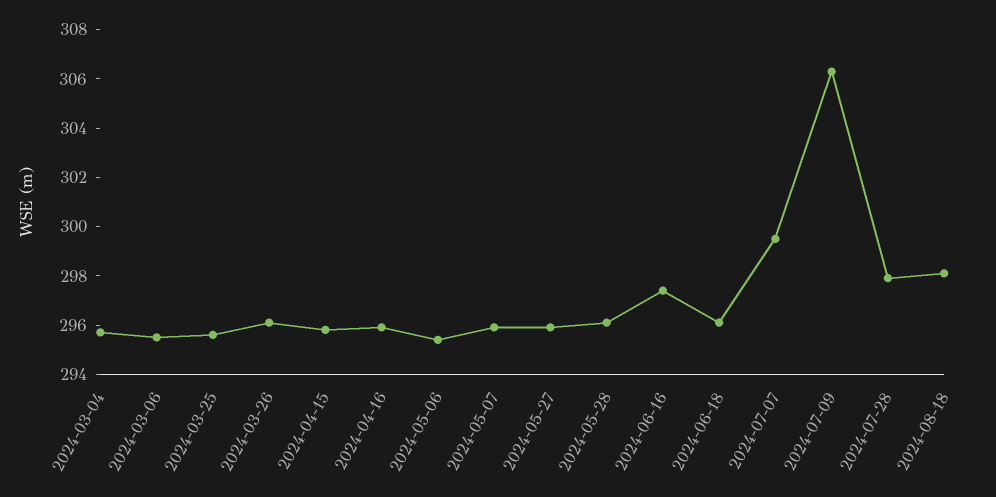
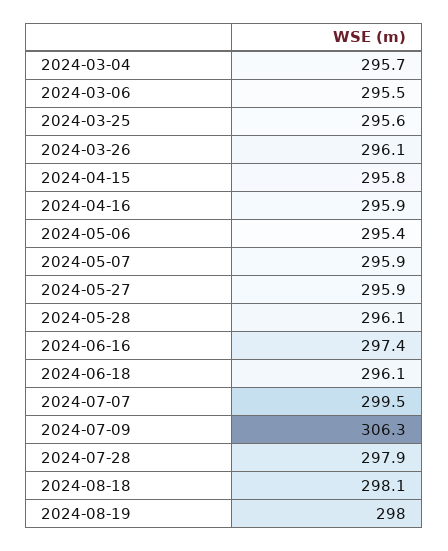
2024-08-19: none -> 298

